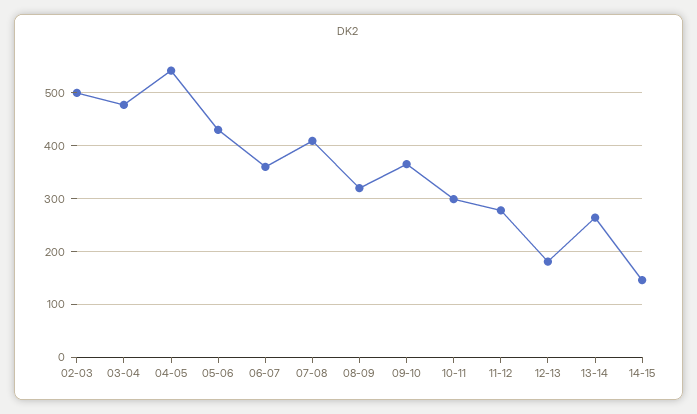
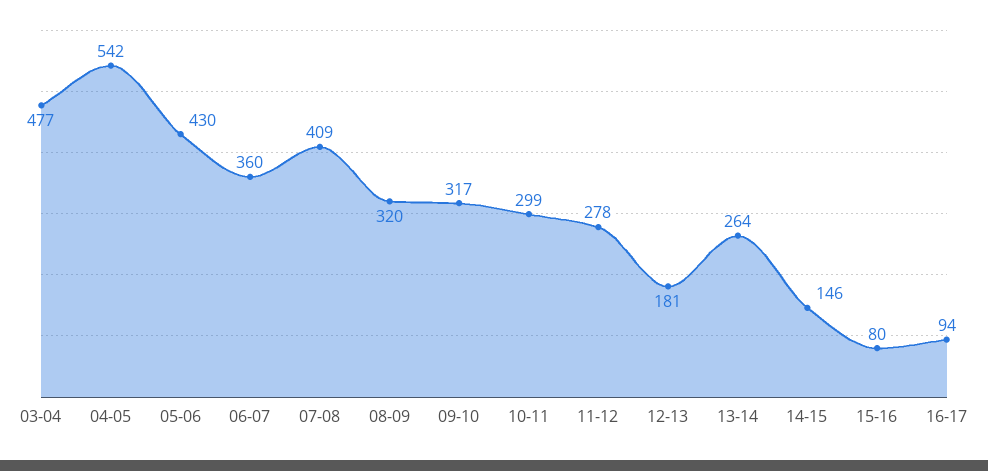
02-03: 500 -> none
09-10: 360 -> 317
15-16: none -> 80
16-17: none -> 94

